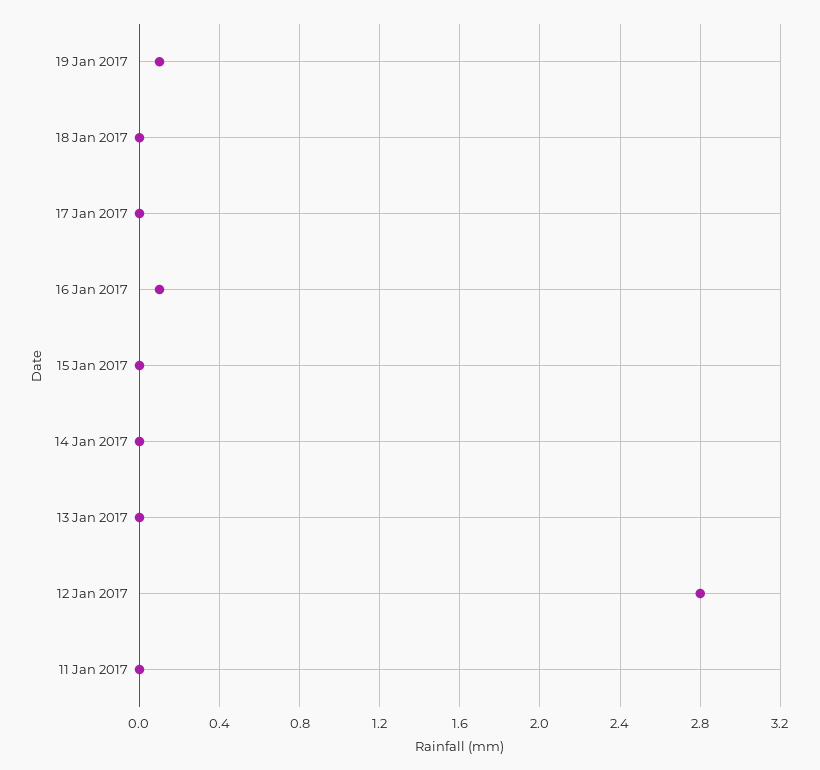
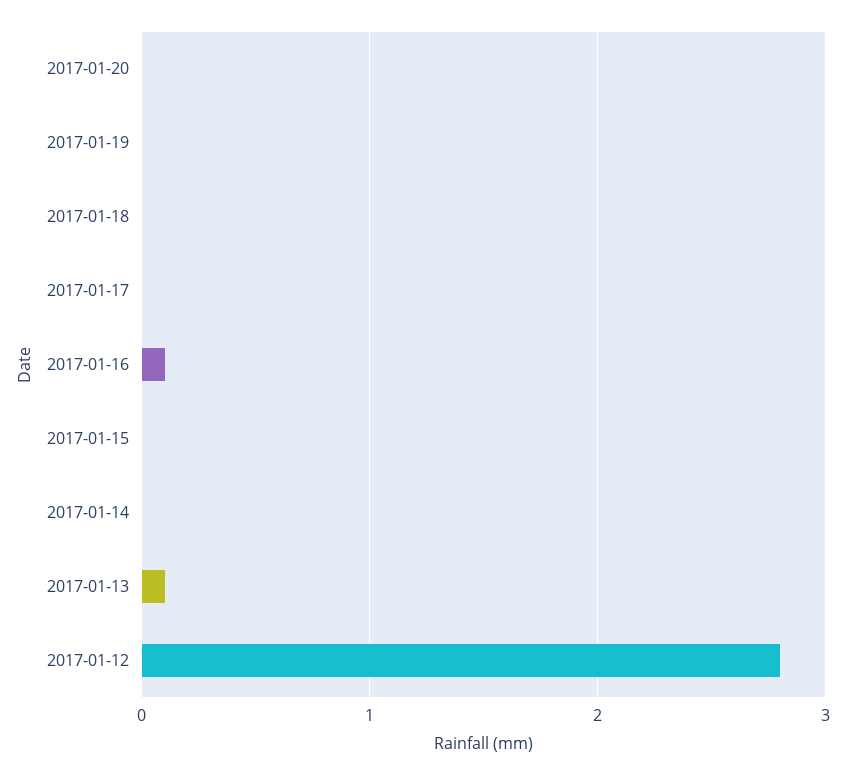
19 Jan 2017: 0.1 -> 0
13 Jan 2017: 0 -> 0.1
11 Jan 2017: 0 -> none
2017-01-20: none -> 0

